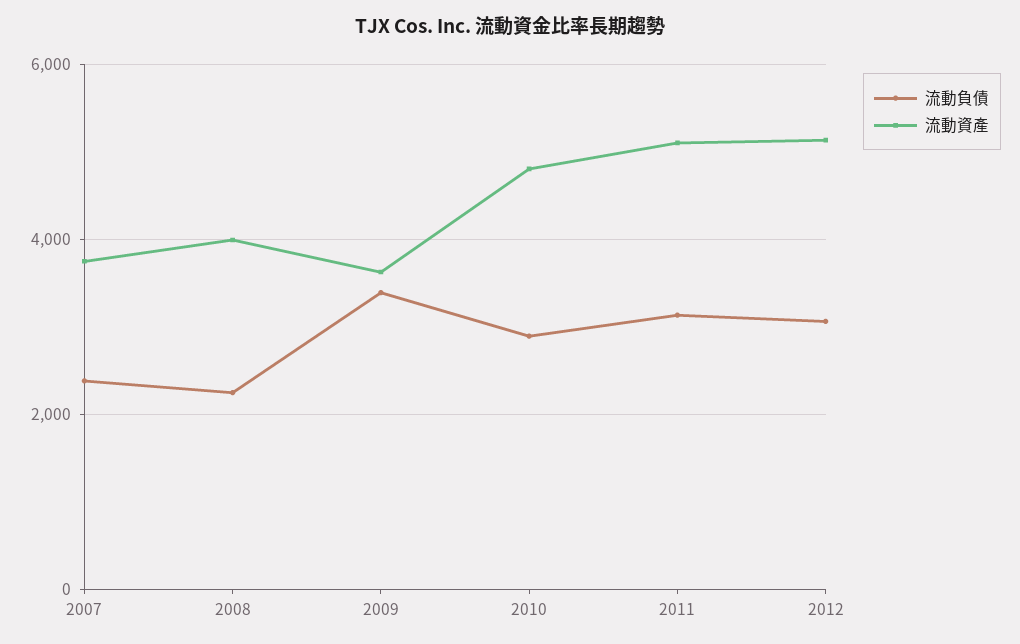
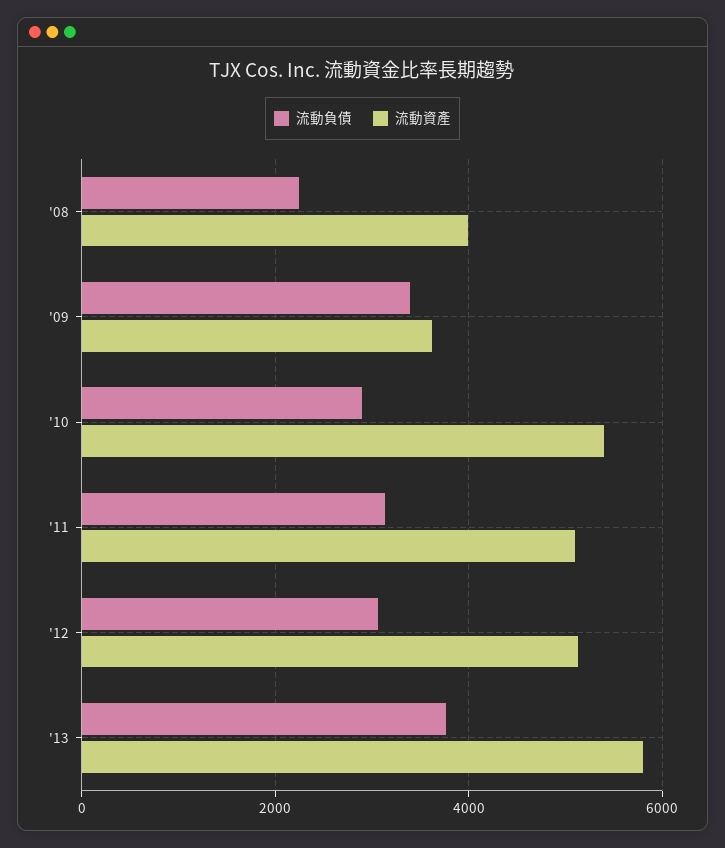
流動負債, 2007: 2400 -> none
流動資產, 2007: 3800 -> none
流動資產, 2010: 4800 -> 5400
流動負債, '13: none -> 3800
流動資產, '13: none -> 5800

